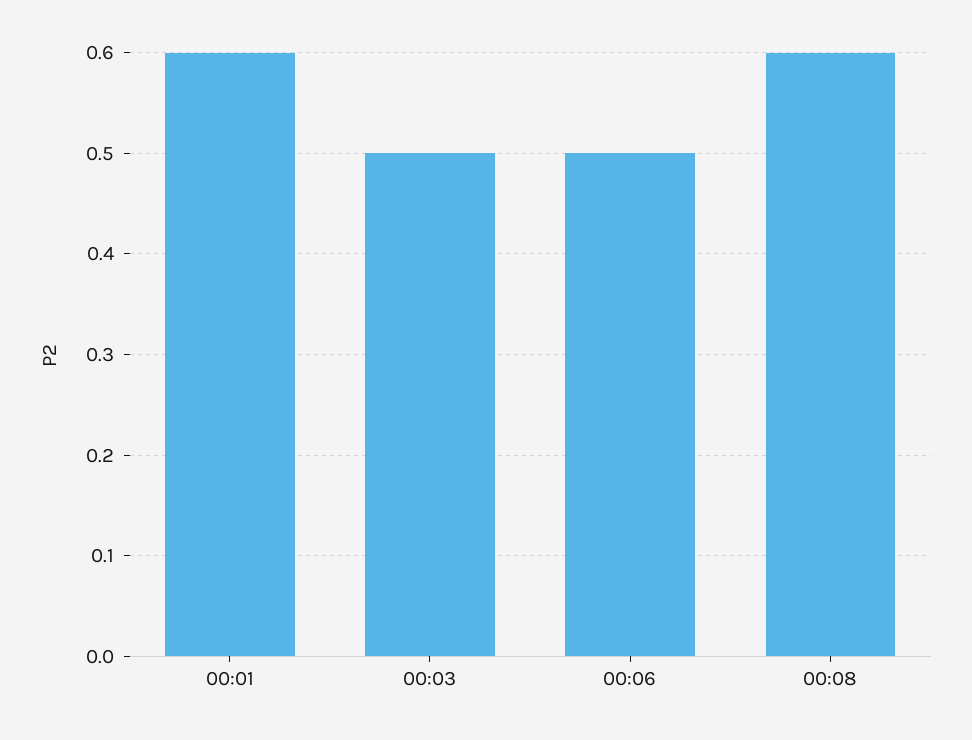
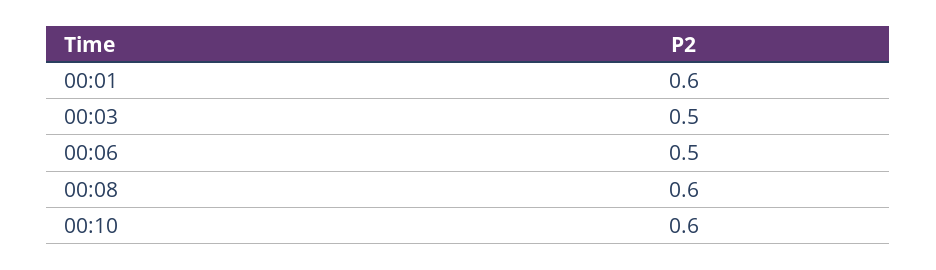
00:10: none -> 0.6

